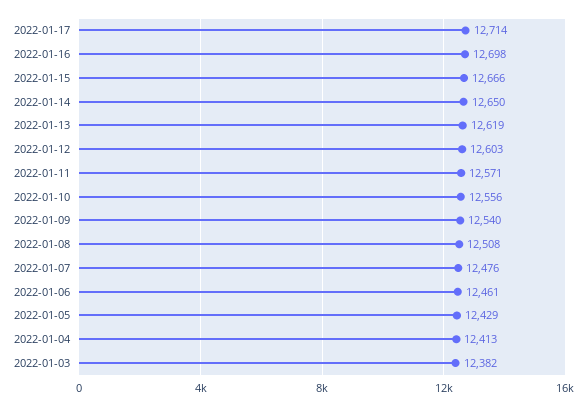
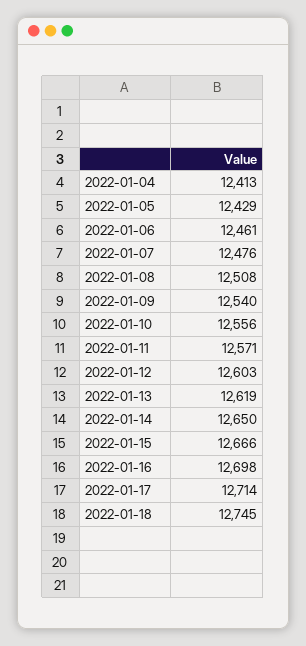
2022-01-03: 12382 -> none
2022-01-18: none -> 12745

